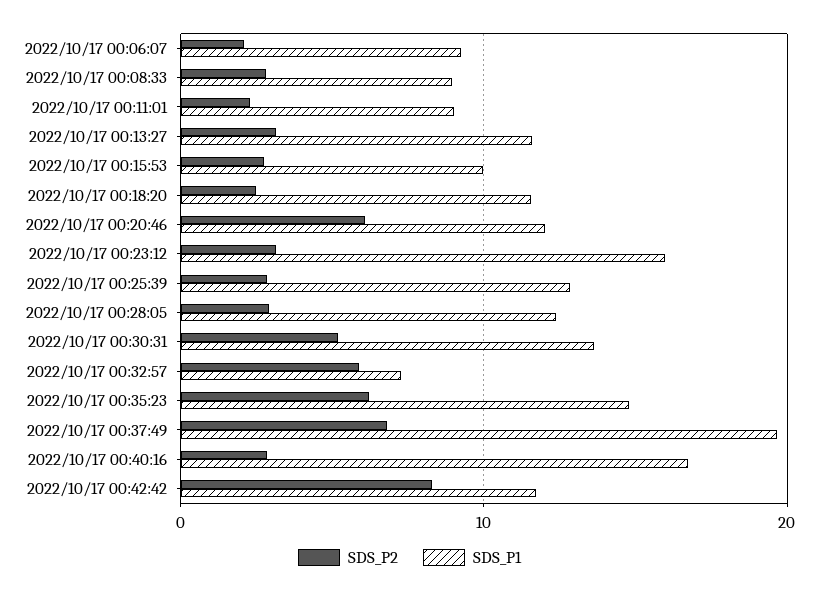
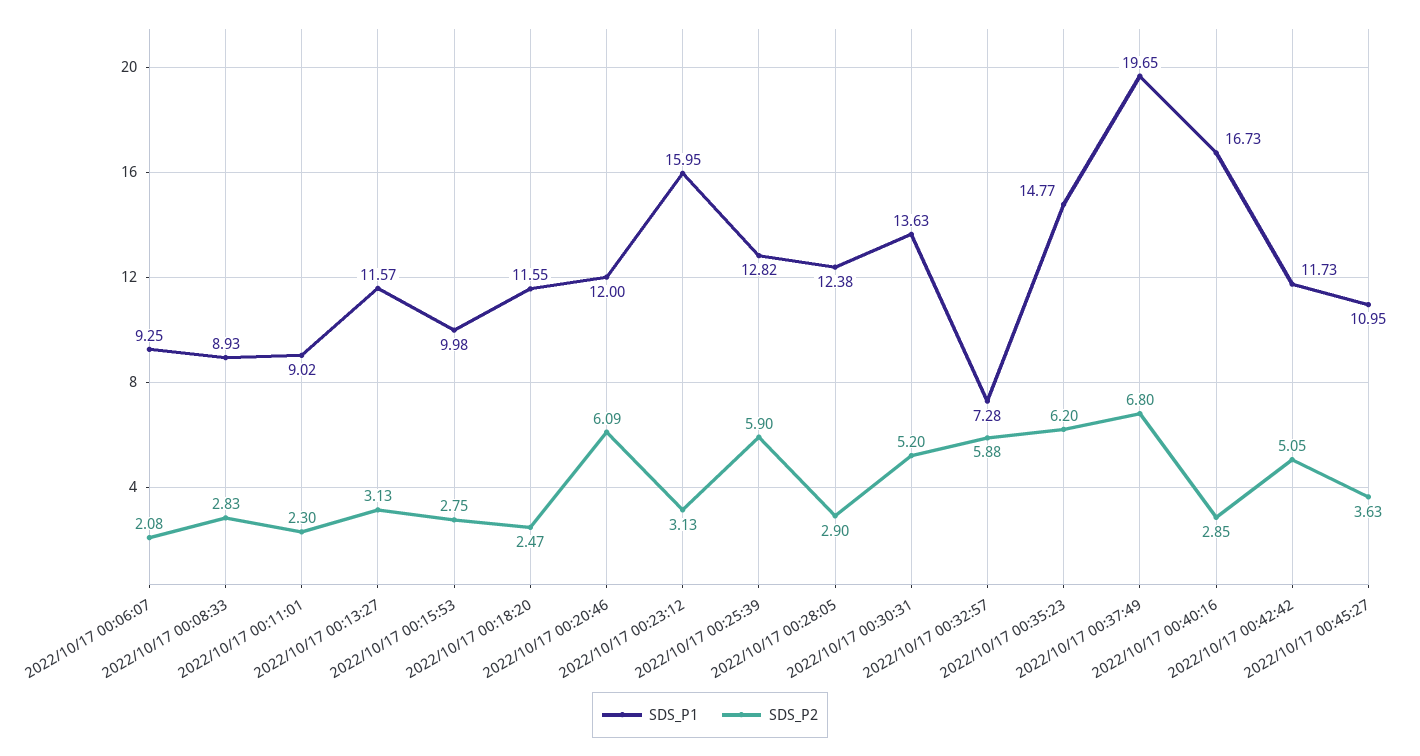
SDS_P2, 2022/10/17 00:25:39: 3 -> 5.9
SDS_P2, 2022/10/17 00:42:42: 8 -> 5.05
SDS_P1, 2022/10/17 00:45:27: none -> 10.95
SDS_P2, 2022/10/17 00:45:27: none -> 3.63

